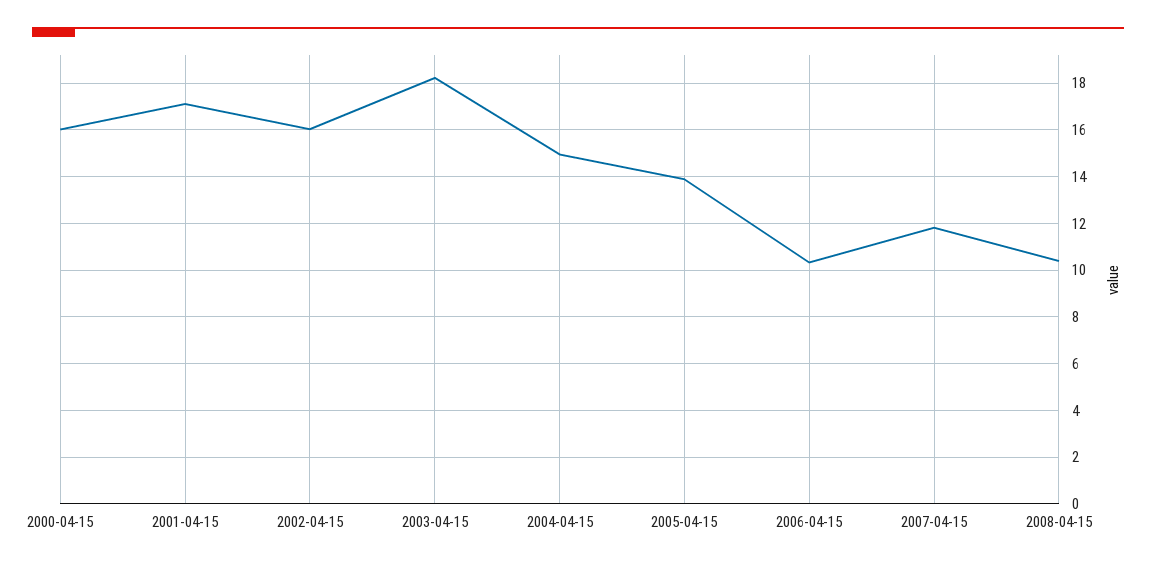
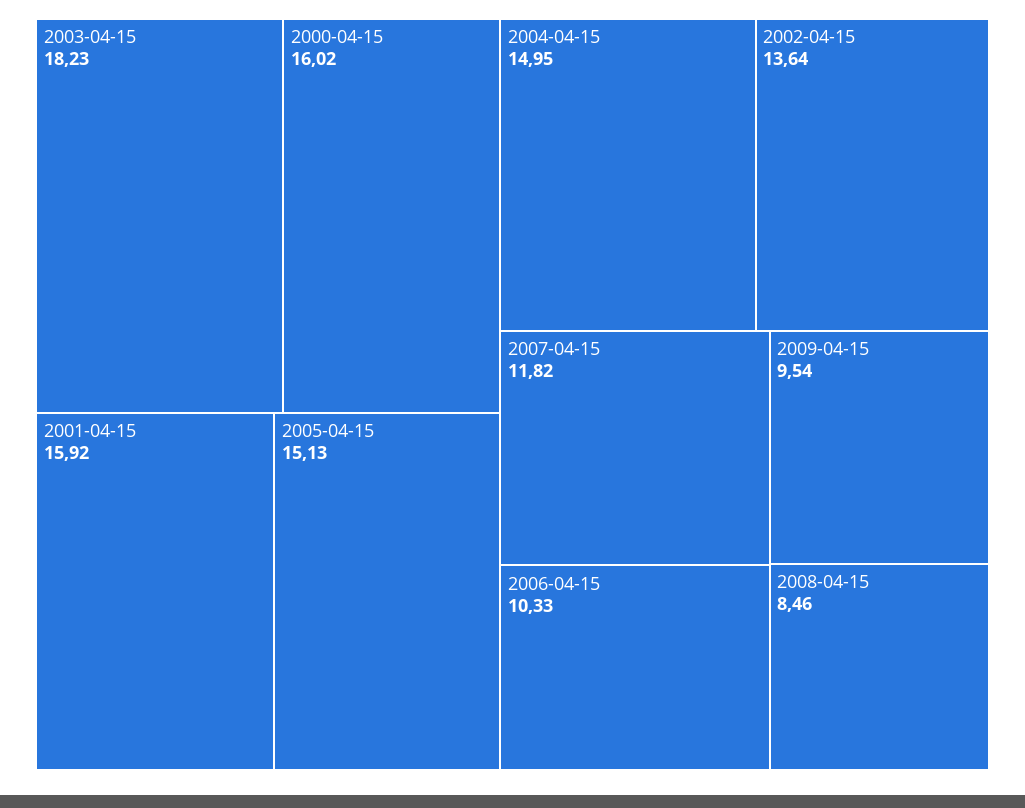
2001-04-15: 17 -> 15.92
2002-04-15: 16 -> 13.64
2005-04-15: 14 -> 15.13
2008-04-15: 10.5 -> 8.46
2009-04-15: none -> 9.54

